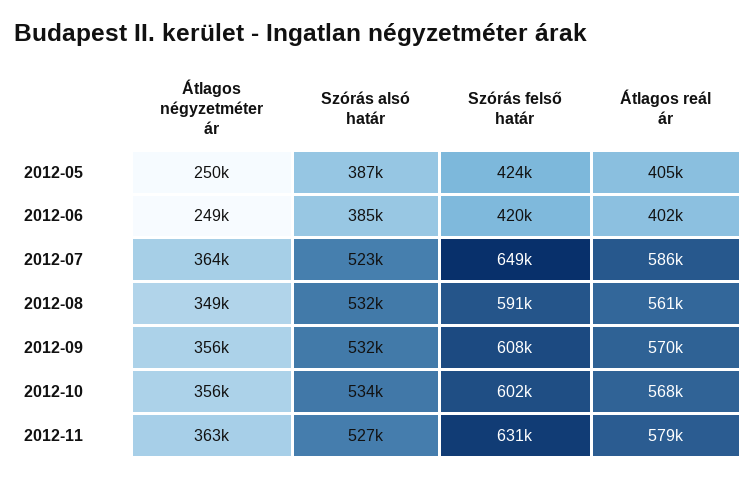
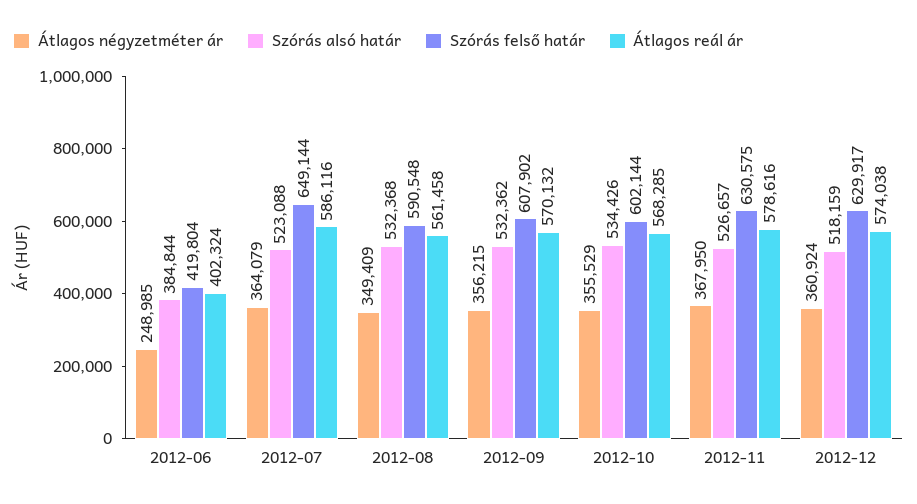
Átlagos négyzetméter ár, 2012-05: 250000 -> none
Szórás alsó határ, 2012-05: 387000 -> none
Szórás felső határ, 2012-05: 424000 -> none
Átlagos reál ár, 2012-05: 405000 -> none
Átlagos négyzetméter ár, 2012-11: 363000 -> 367950
Átlagos négyzetméter ár, 2012-12: none -> 360924
Szórás alsó határ, 2012-12: none -> 518159
Szórás felső határ, 2012-12: none -> 629917
Átlagos reál ár, 2012-12: none -> 574038

